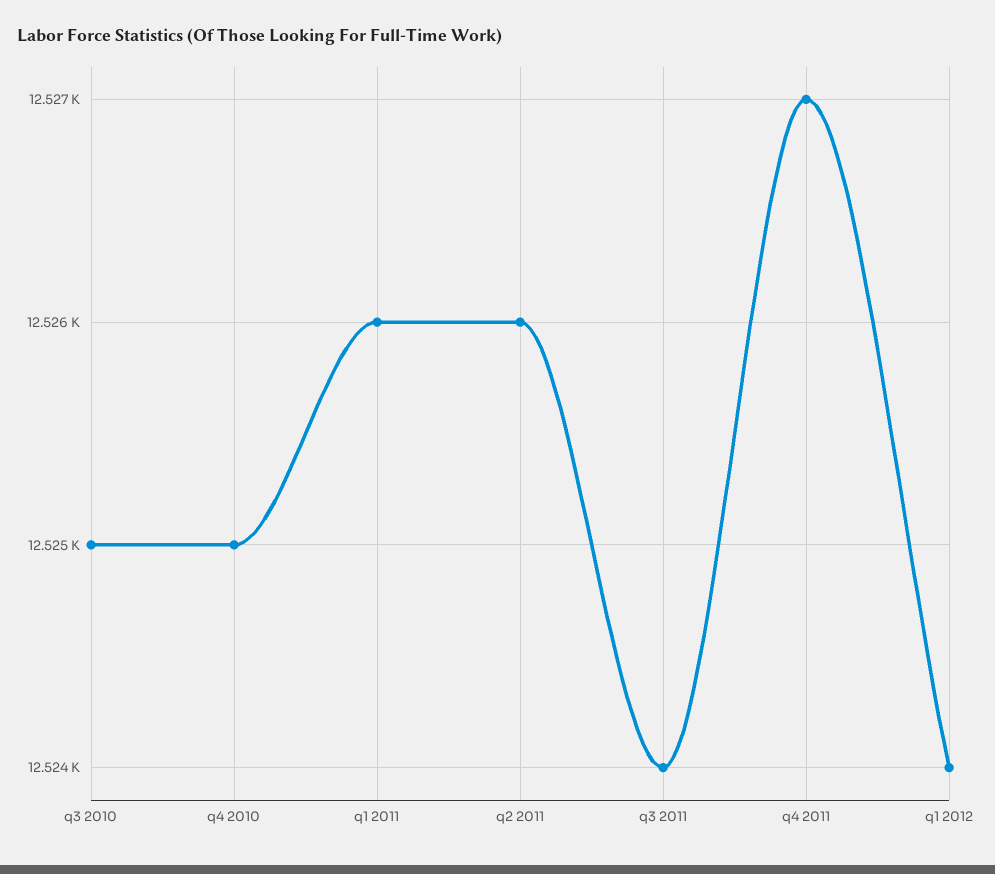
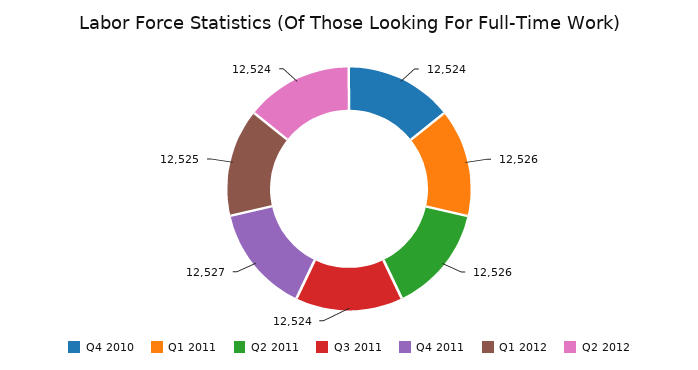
q3 2010: 12525 -> none
q4 2010: 12525 -> 12524
q1 2012: 12524 -> 12525
Q2 2012: none -> 12524

